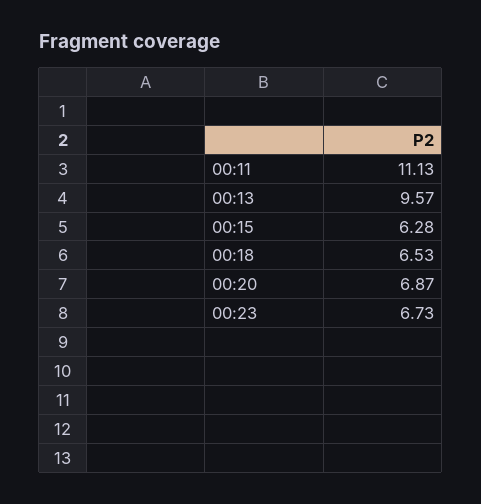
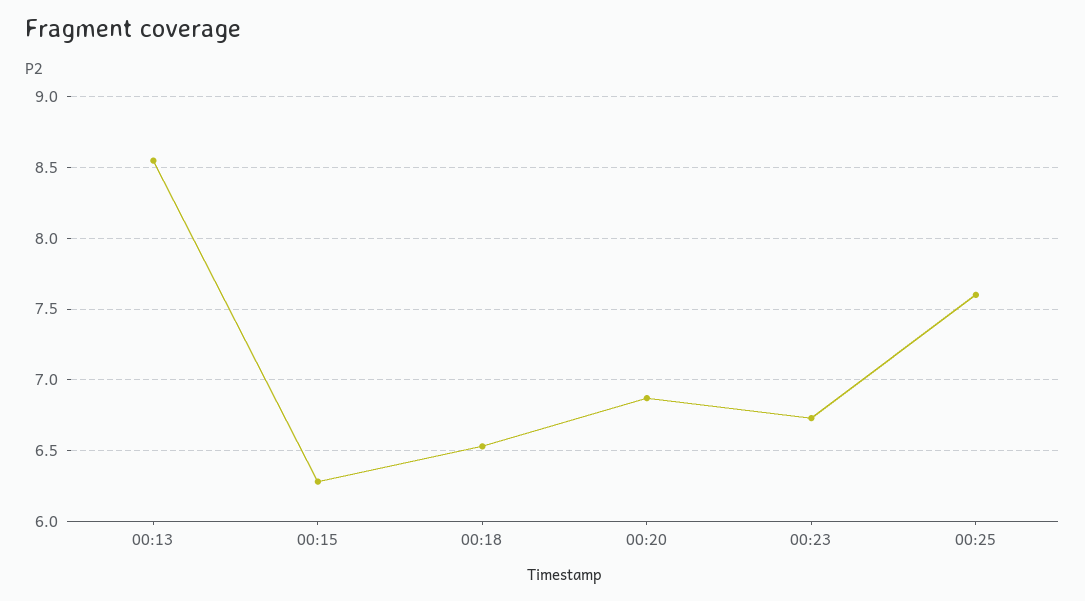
00:11: 11.13 -> none
00:13: 9.57 -> 8.55
00:25: none -> 7.6

